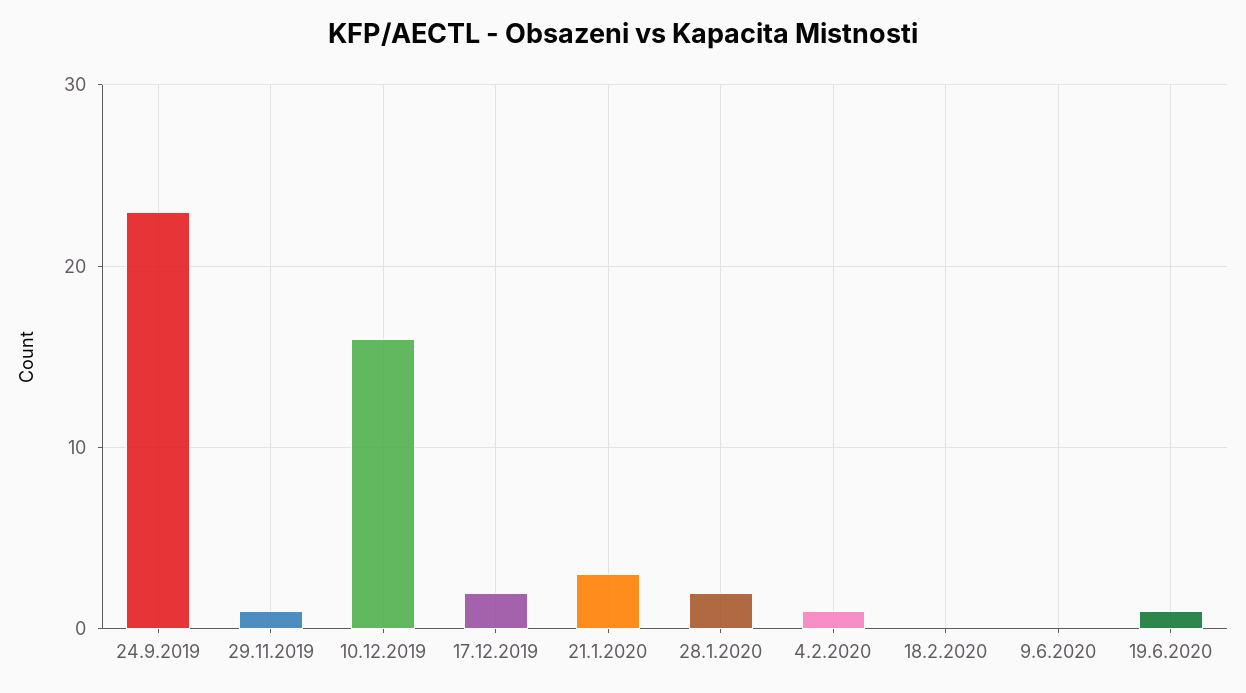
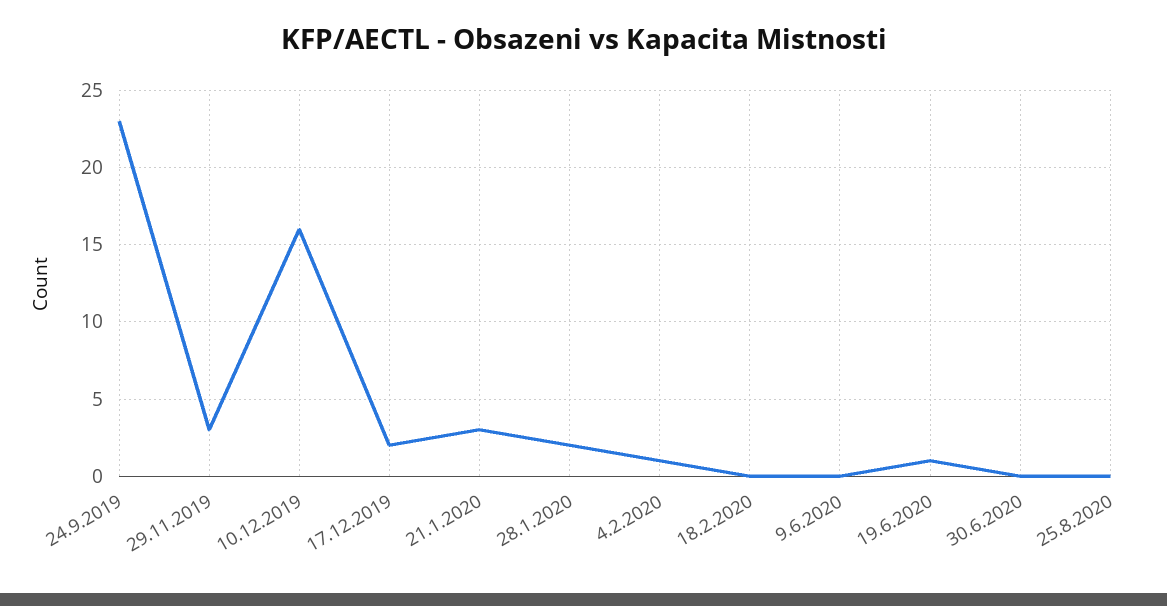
29.11.2019: 1 -> 3
30.6.2020: none -> 0
25.8.2020: none -> 0

